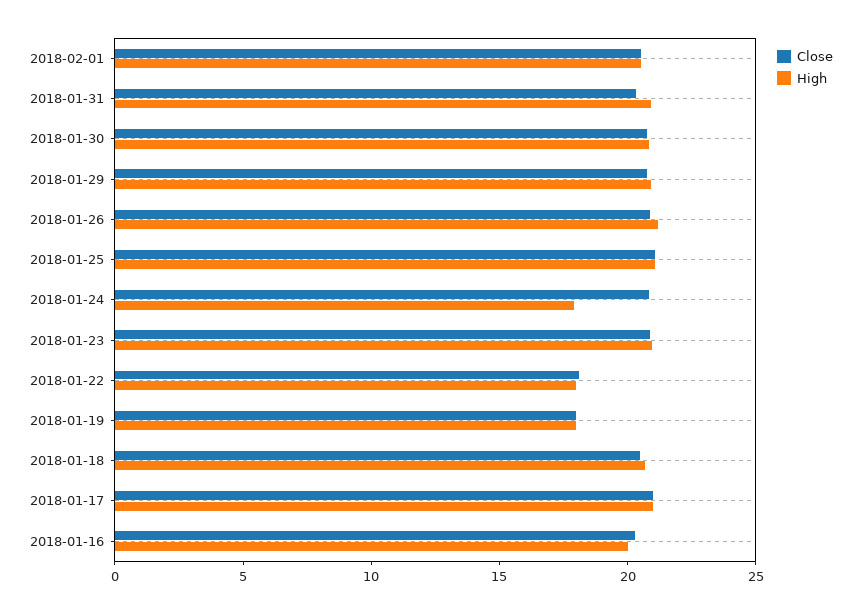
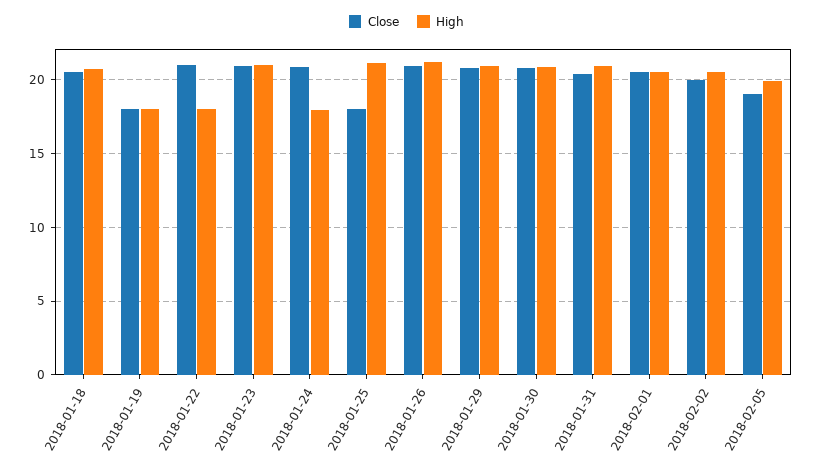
Close, 2018-01-25: 21 -> 18
Close, 2018-01-22: 18 -> 21
Close, 2018-01-17: 21 -> none
High, 2018-01-17: 21 -> none
Close, 2018-01-16: 20 -> none
High, 2018-01-16: 20 -> none
Close, 2018-02-02: none -> 20
High, 2018-02-02: none -> 20.5
Close, 2018-02-05: none -> 19
High, 2018-02-05: none -> 20

